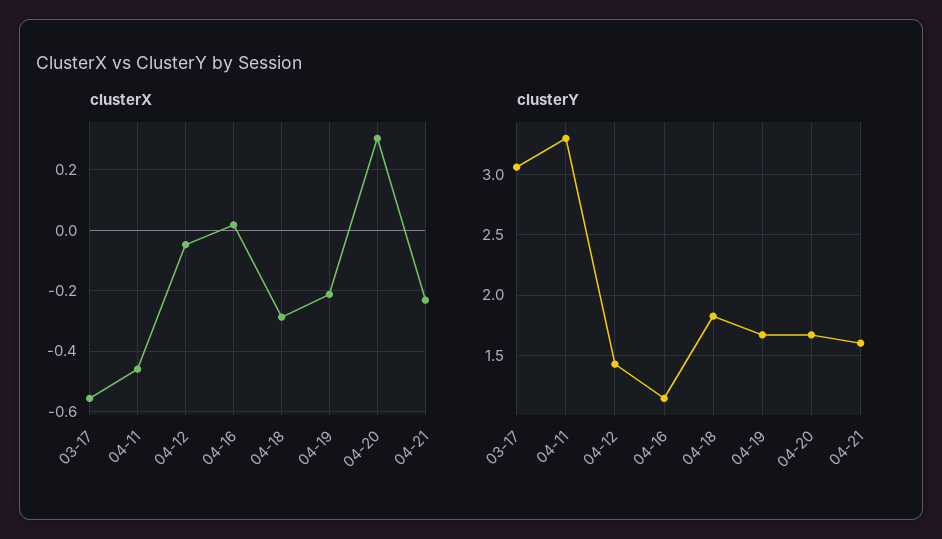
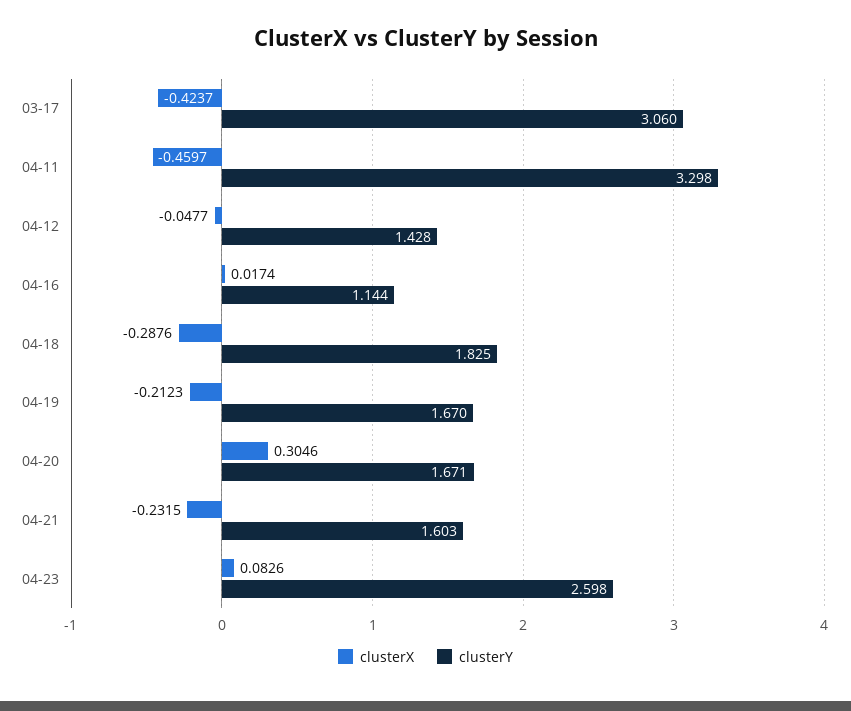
clusterX, 03-17: -0.56 -> -0.4237
clusterX, 04-23: none -> 0.0826
clusterY, 04-23: none -> 2.598

